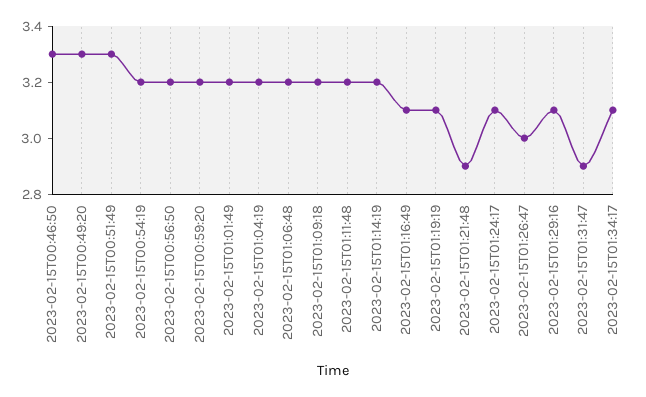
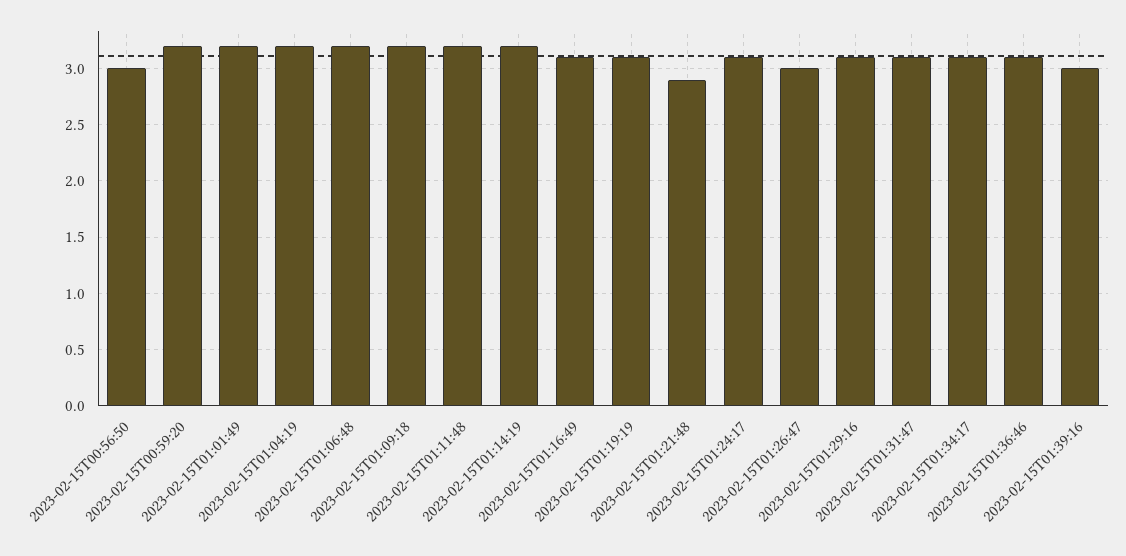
2023-02-15T00:46:50: 3.3 -> none
2023-02-15T00:49:20: 3.3 -> none
2023-02-15T00:51:49: 3.3 -> none
2023-02-15T00:54:19: 3.2 -> none
2023-02-15T00:56:50: 3.2 -> 3
2023-02-15T01:31:47: 2.9 -> 3.1
2023-02-15T01:36:46: none -> 3.1
2023-02-15T01:39:16: none -> 3

